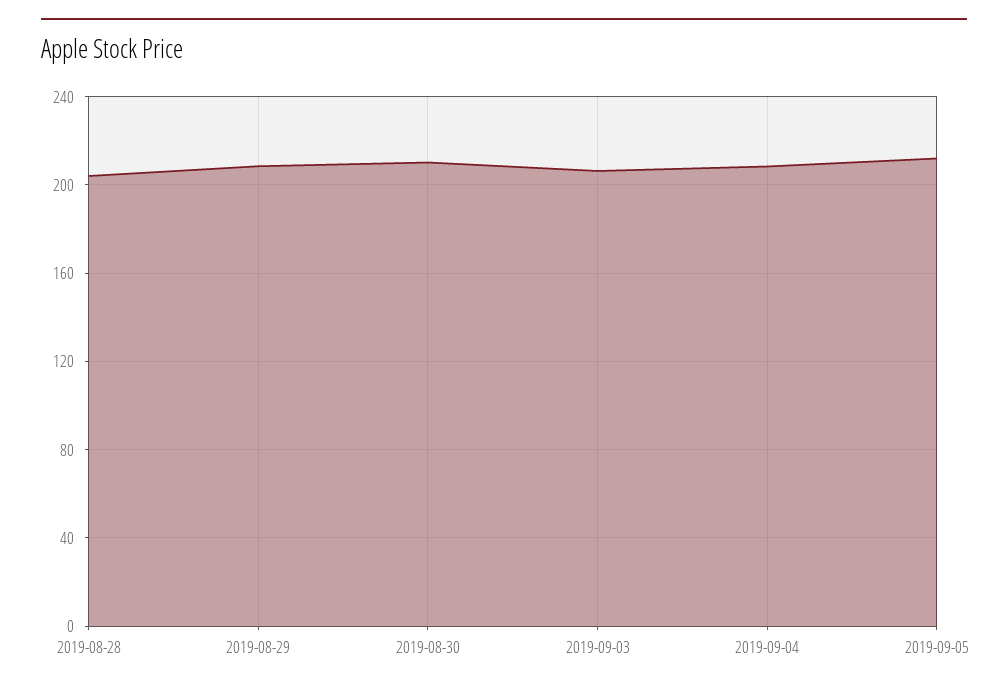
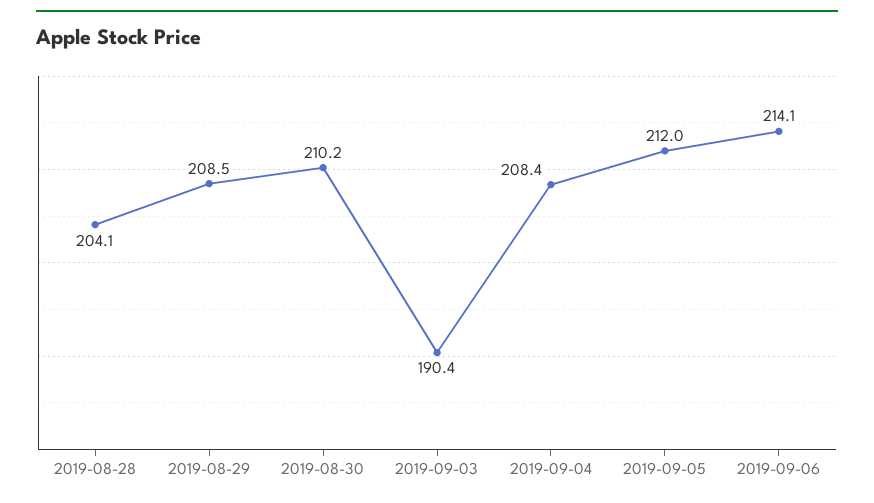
2019-09-03: 205 -> 190.4
2019-09-06: none -> 214.1

